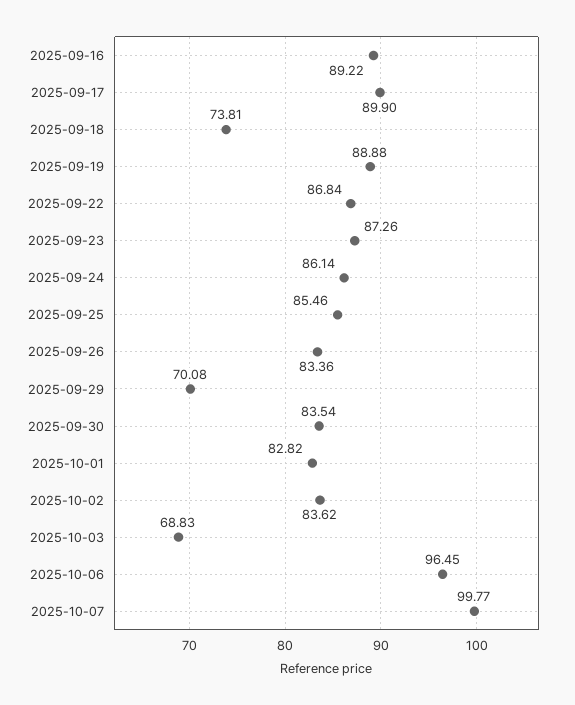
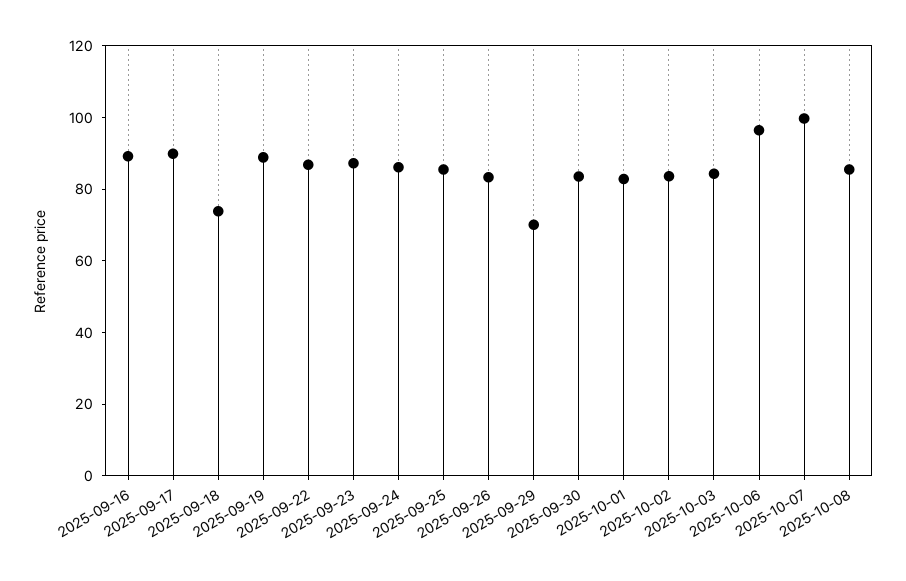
2025-10-03: 68.83 -> 85
2025-10-08: none -> 85

